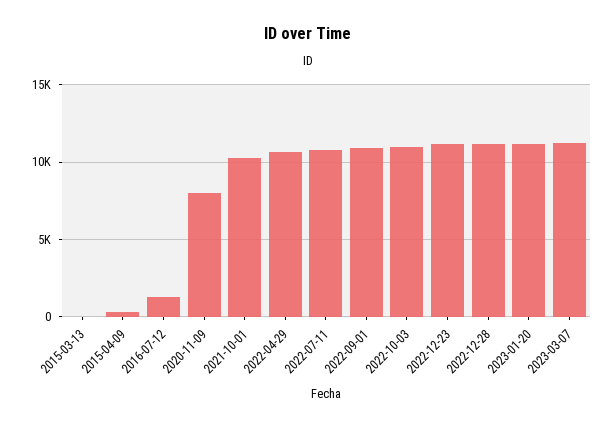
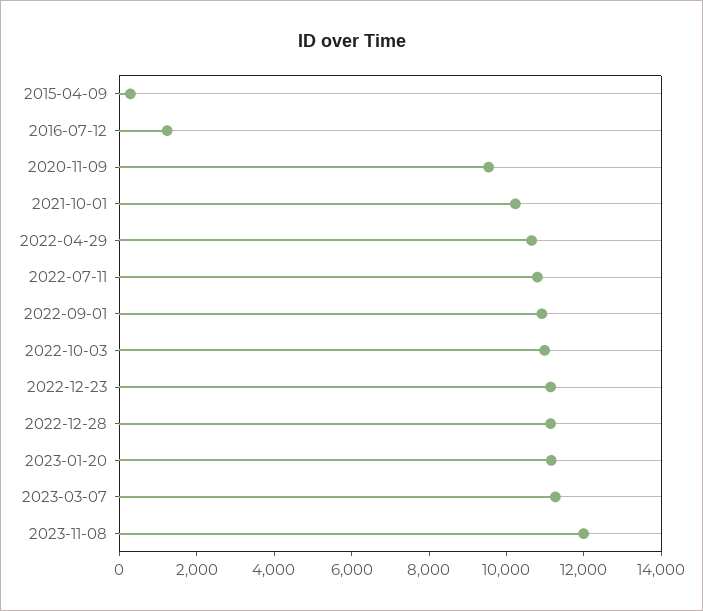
2015-03-13: 0 -> none
2020-11-09: 8000 -> 9500
2023-11-08: none -> 12000

